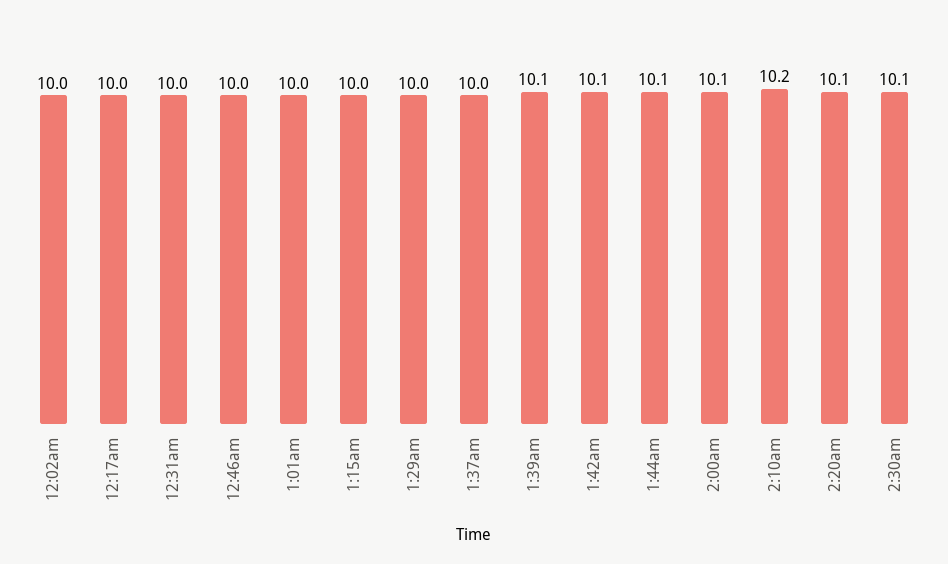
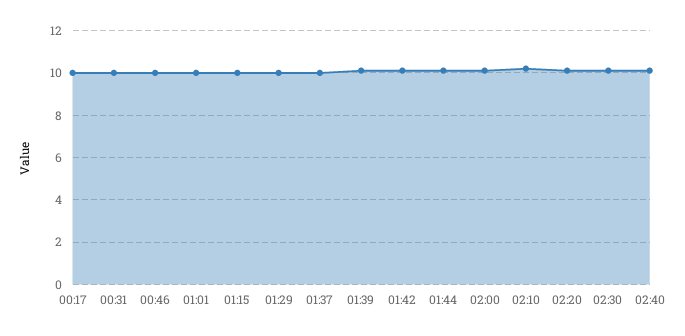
12:02am: 10 -> none
02:40: none -> 10

